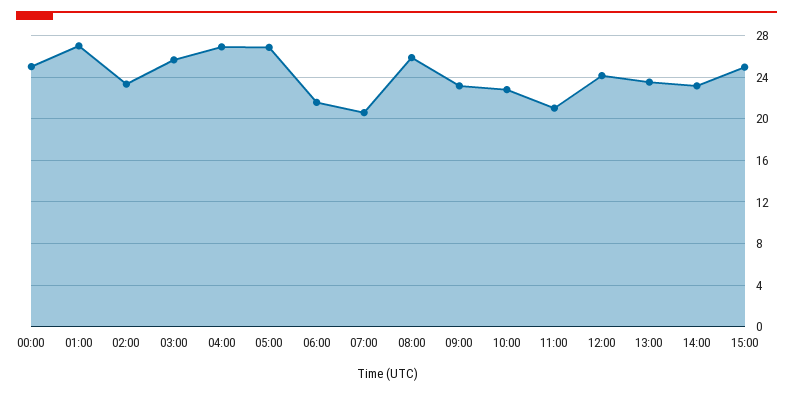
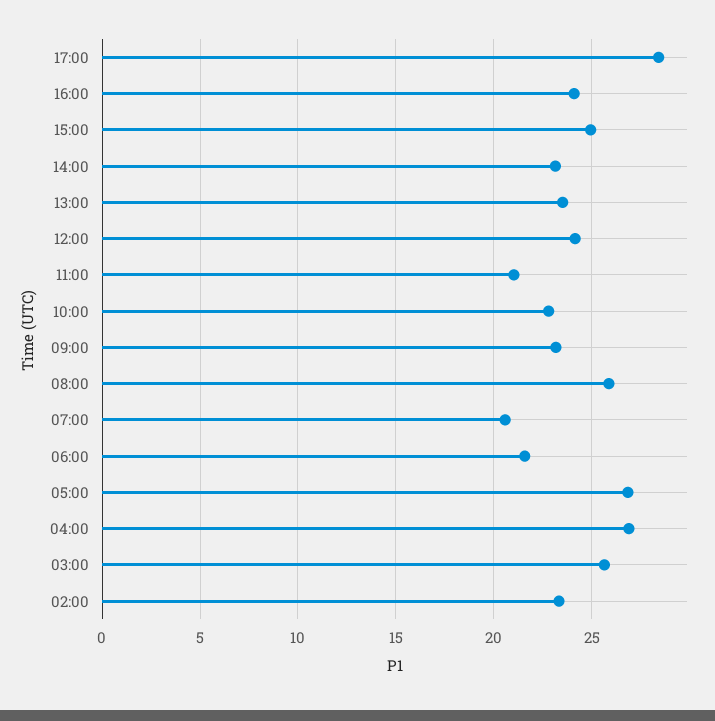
00:00: 25 -> none
01:00: 27 -> none
17:00: none -> 28.5
16:00: none -> 24

